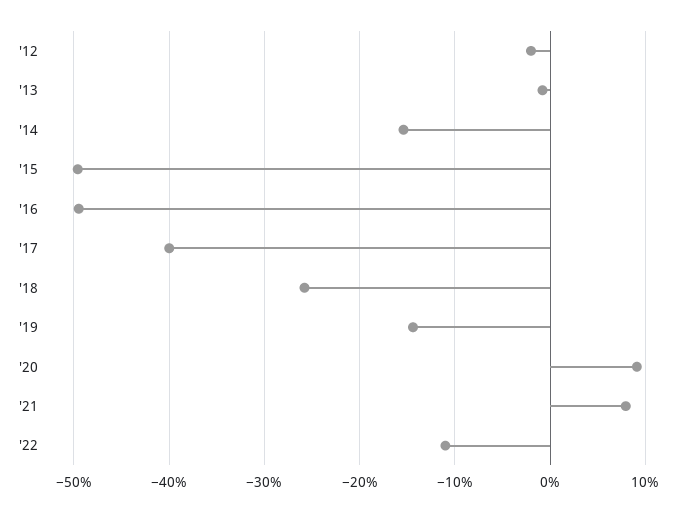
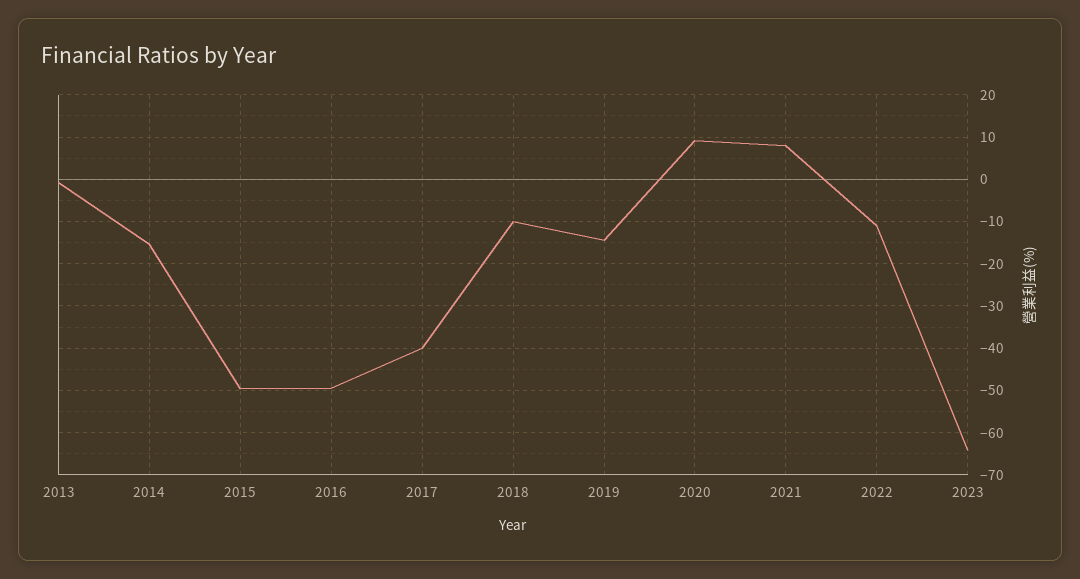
'12: -2 -> none
'18: -26 -> -10
2023: none -> -64

